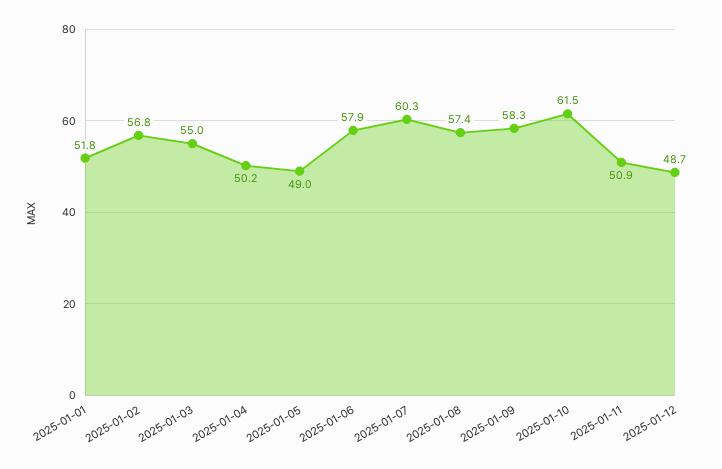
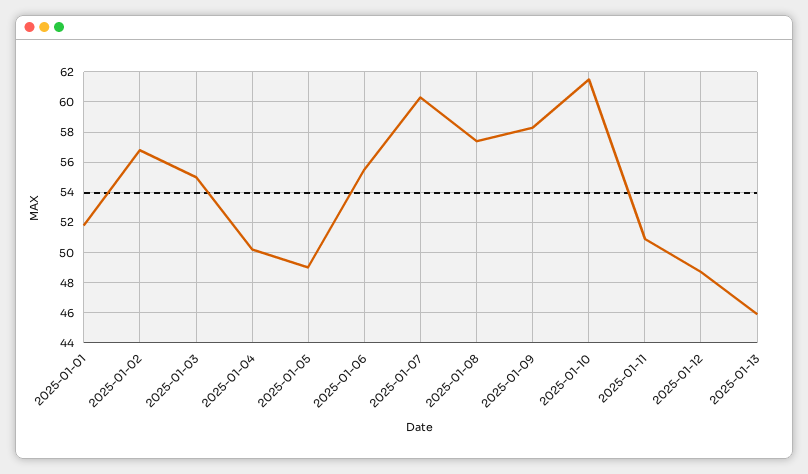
2025-01-06: 57.9 -> 55.5
2025-01-13: none -> 46

